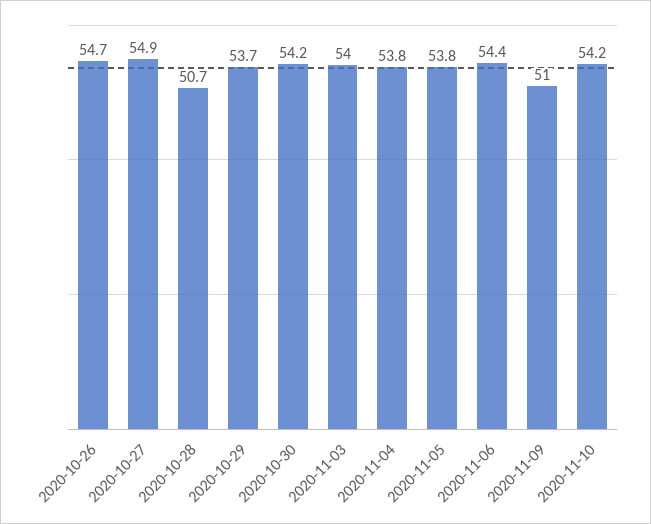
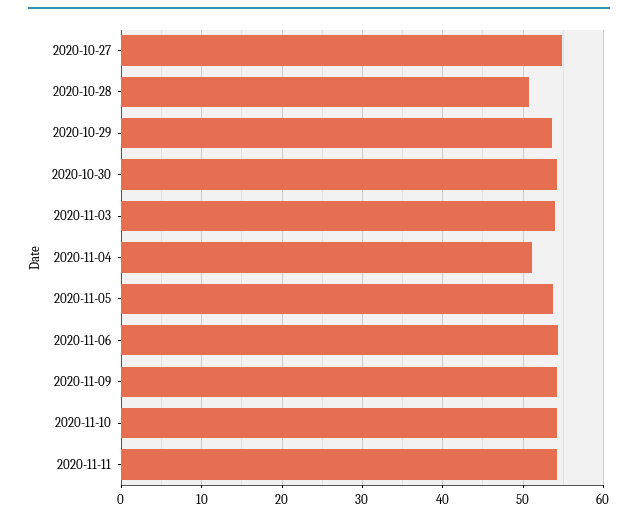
2020-10-26: 54.7 -> none
2020-11-04: 53.8 -> 51
2020-11-09: 51 -> 54
2020-11-11: none -> 54

